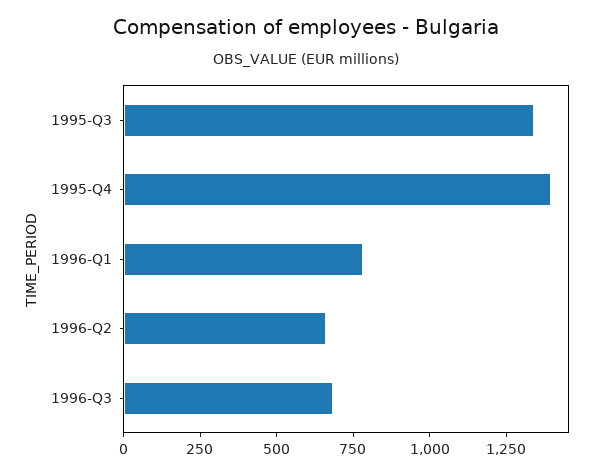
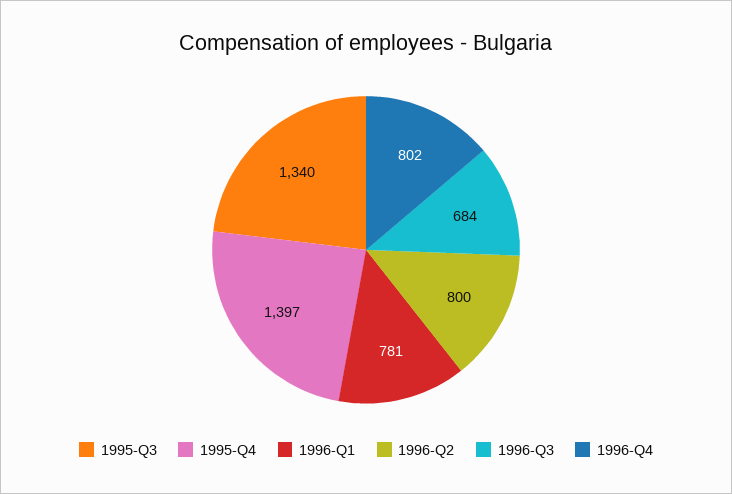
1996-Q2: 650 -> 800
1996-Q4: none -> 802

